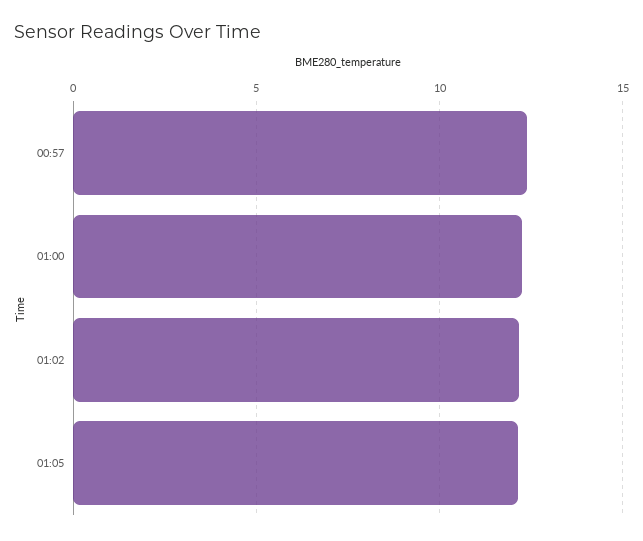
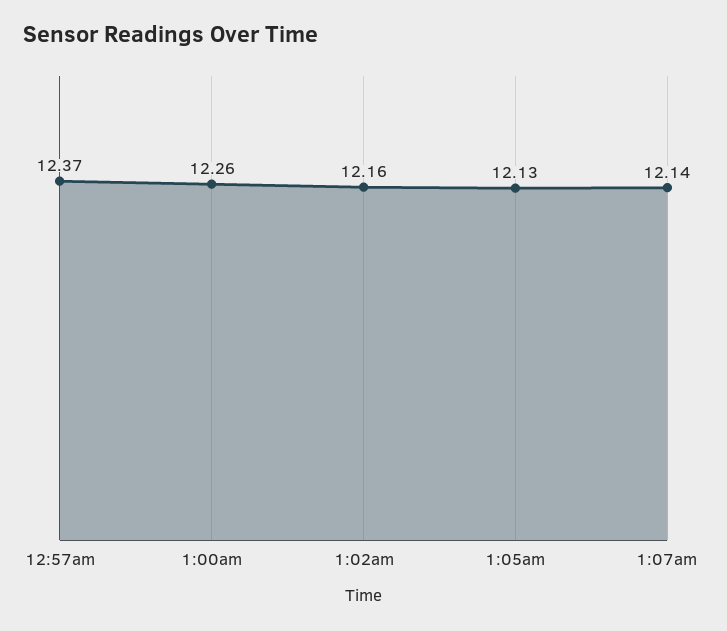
1:07am: none -> 12.14

